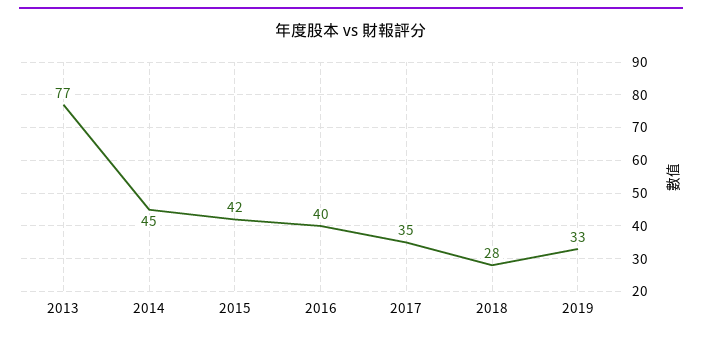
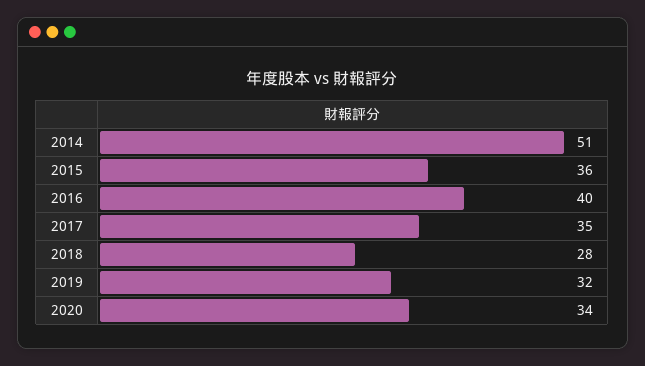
2013: 77 -> none
2014: 45 -> 51
2015: 42 -> 36
2019: 33 -> 32
2020: none -> 34

